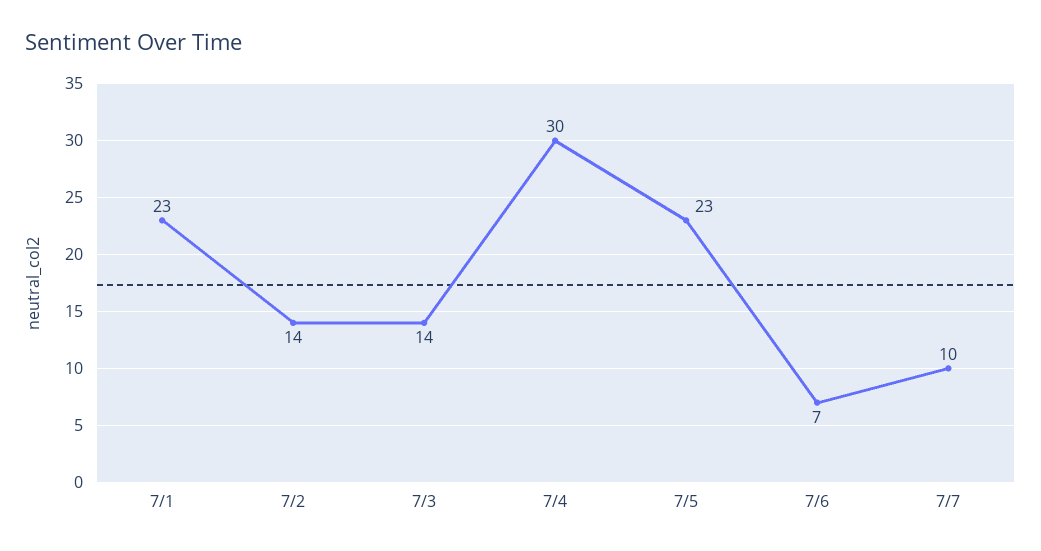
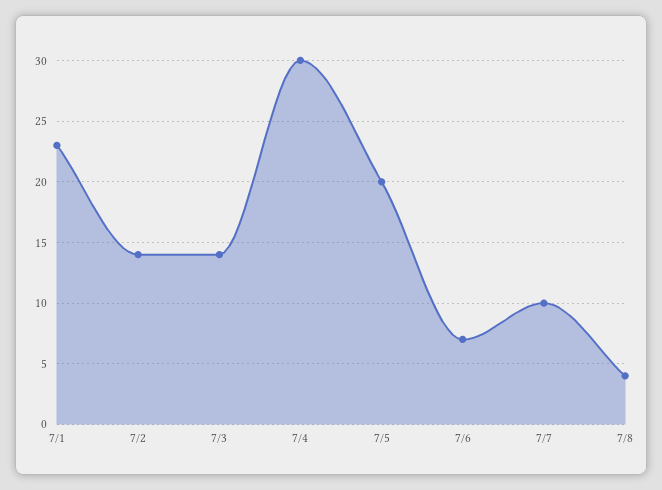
7/5: 23 -> 20
7/8: none -> 4

